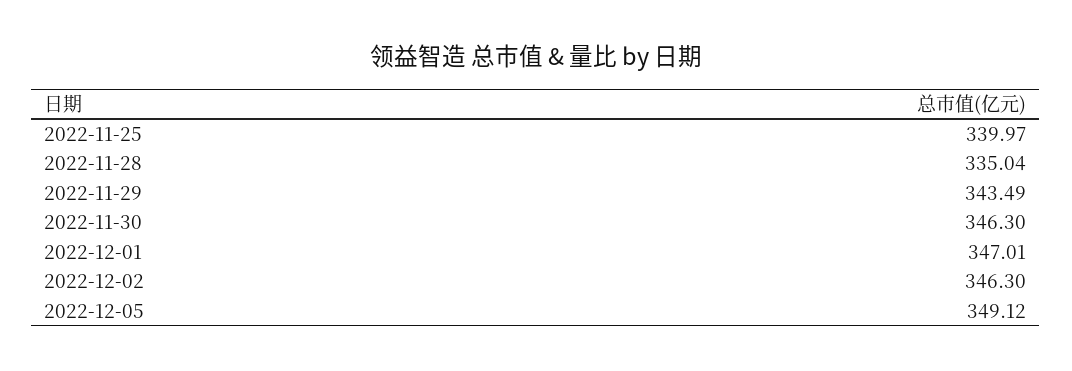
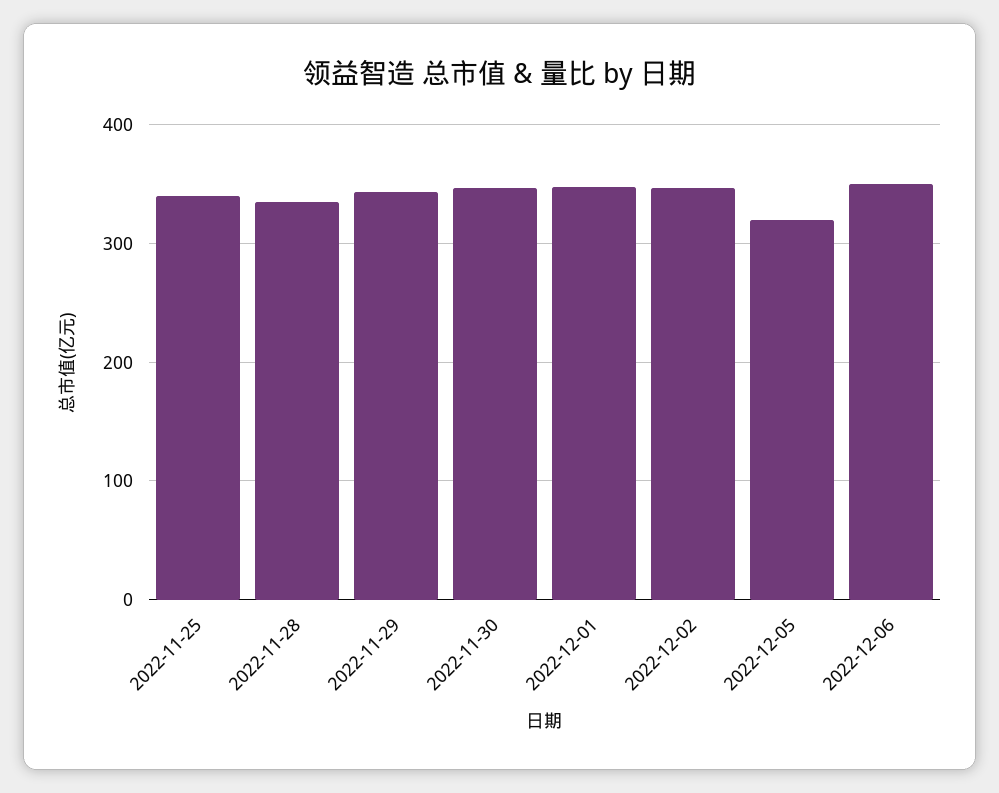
2022-12-05: 349.12 -> 320
2022-12-06: none -> 350

